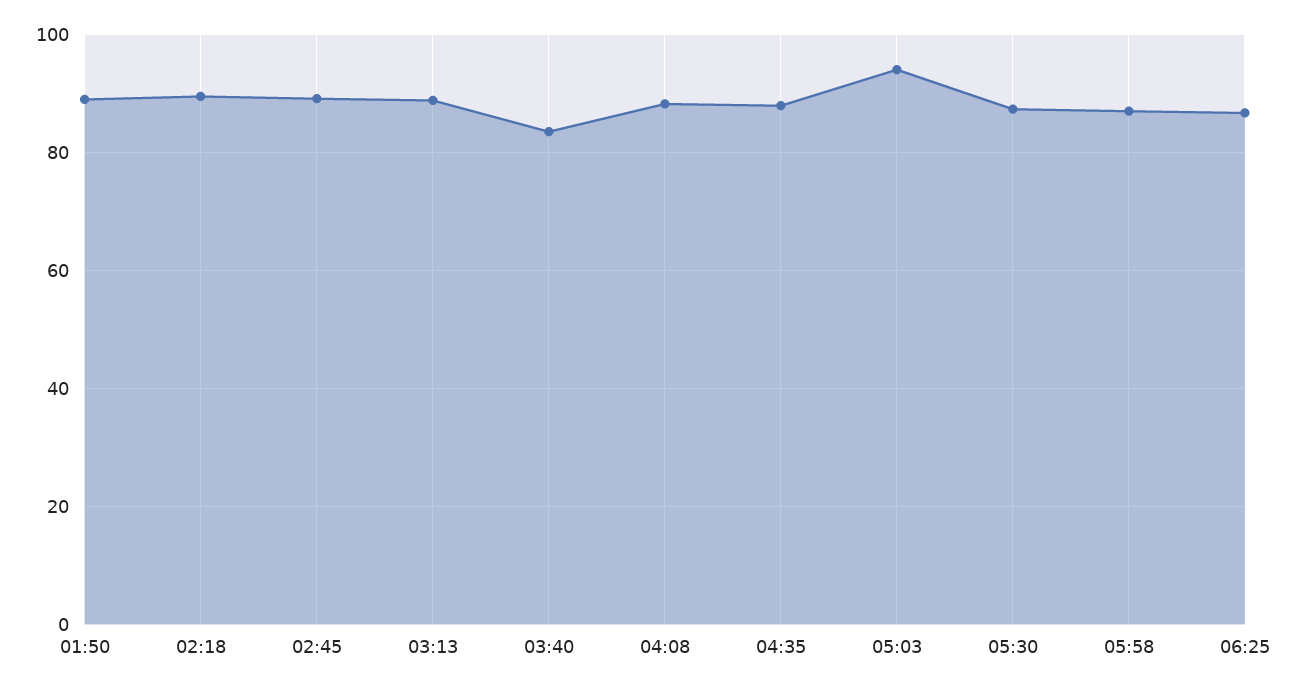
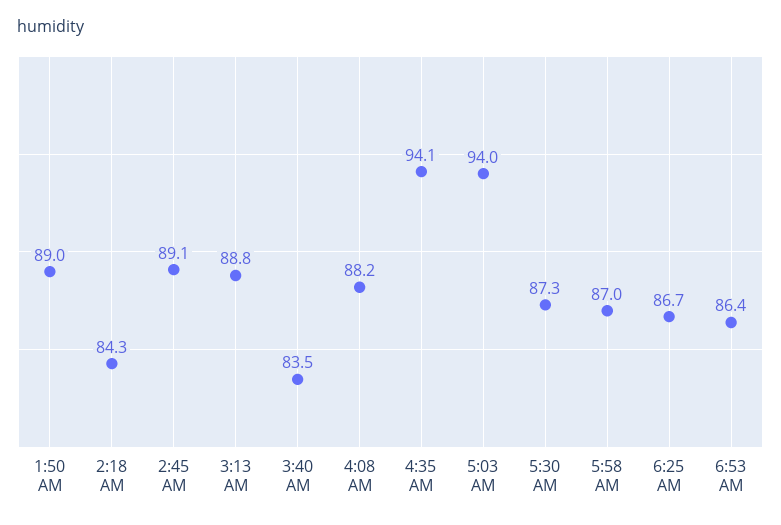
02:18: 90 -> 84.3
04:35: 88 -> 94.1
6:53 AM: none -> 86.4

